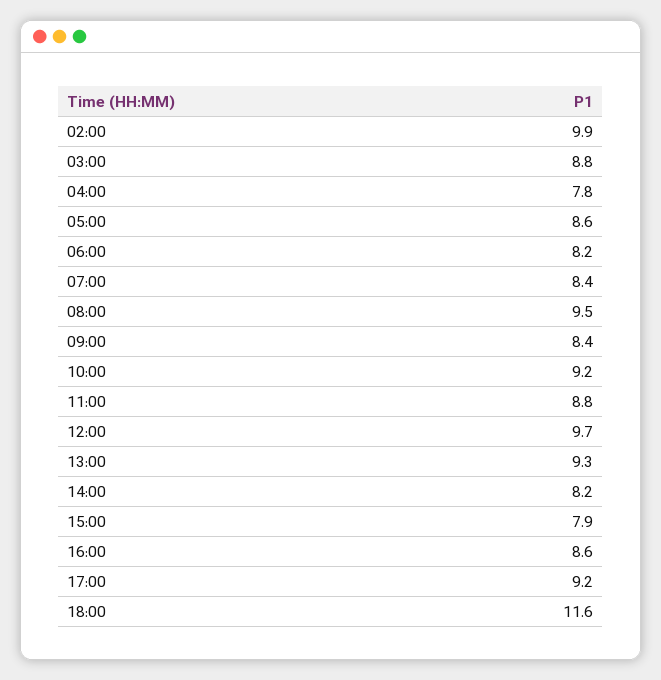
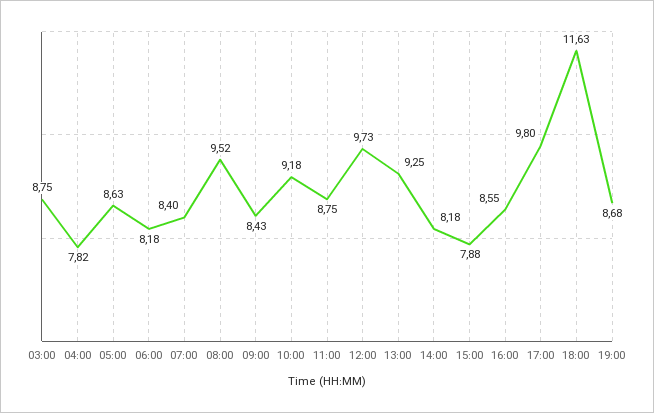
02:00: 9.9 -> none
17:00: 9.2 -> 9.8
19:00: none -> 8.68

